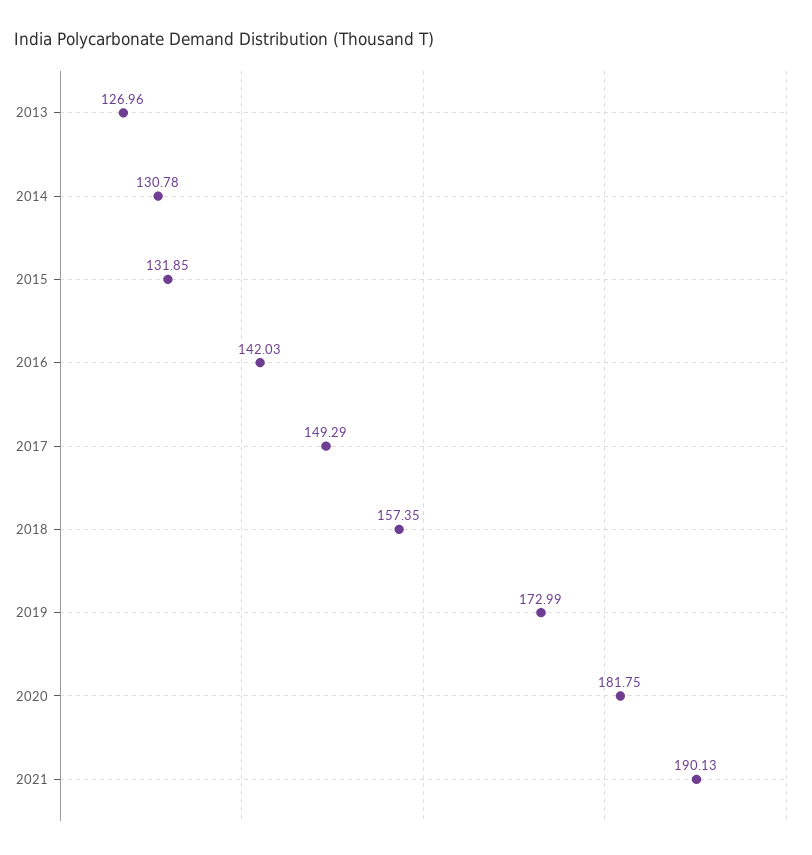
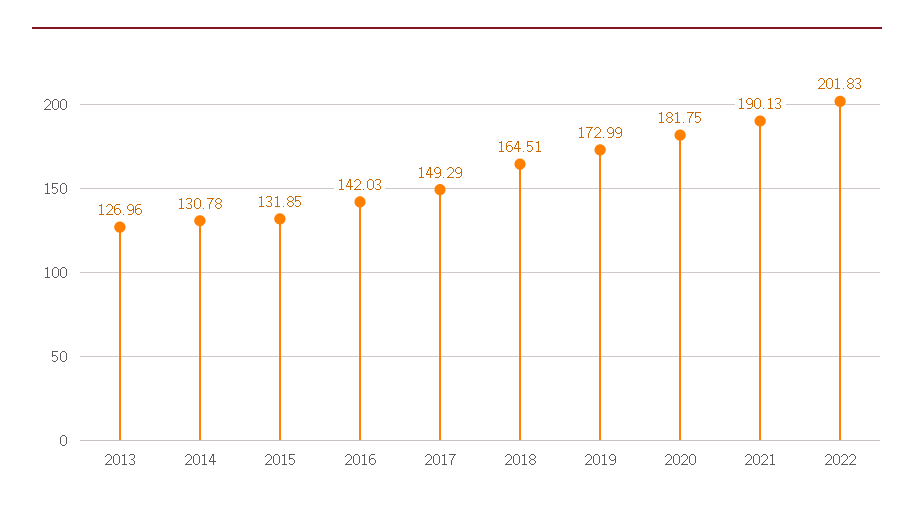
2018: 157.35 -> 164.51
2022: none -> 201.83

